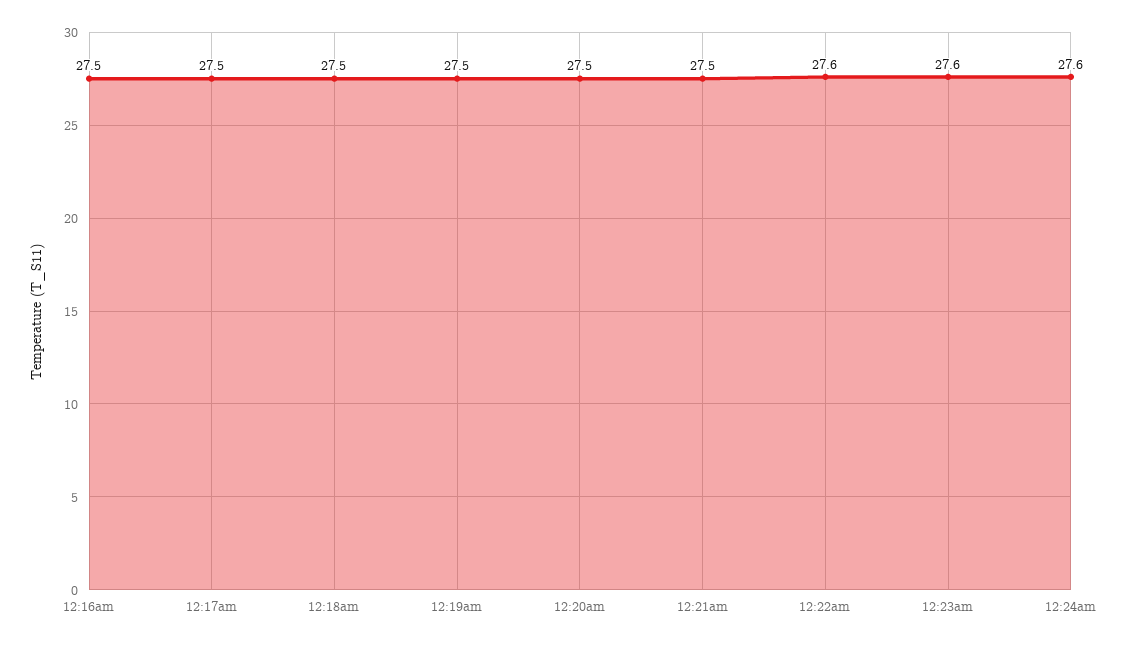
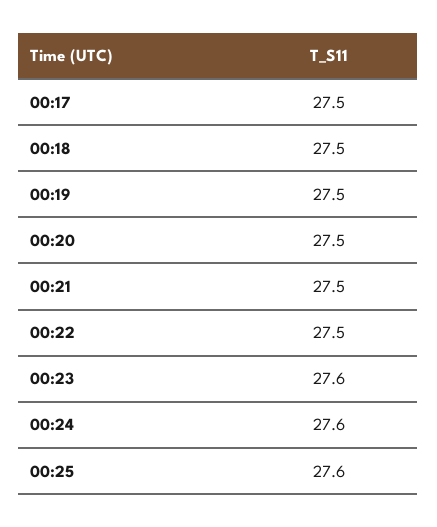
12:16am: 27.5 -> none
12:22am: 27.6 -> 27.5
00:25: none -> 27.6

